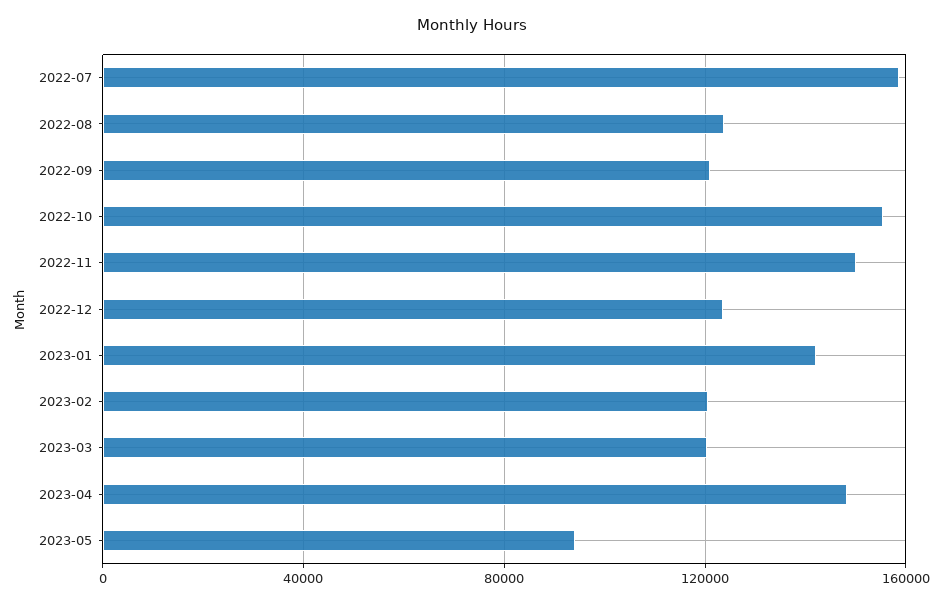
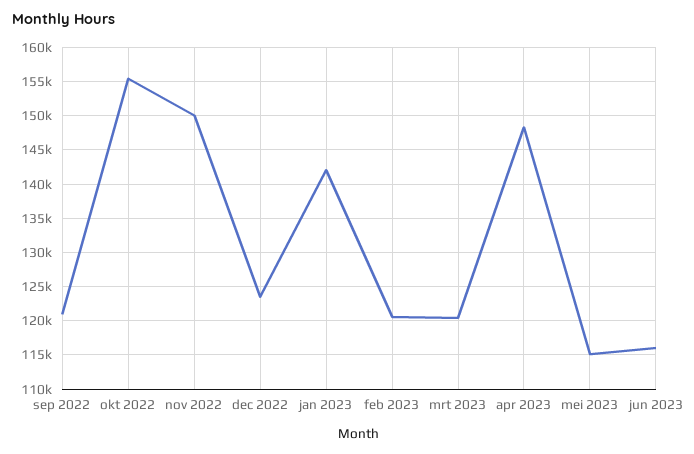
2022-07: 160000 -> none
2022-08: 125000 -> none
2023-05: 95000 -> 115000
jun 2023: none -> 116000

